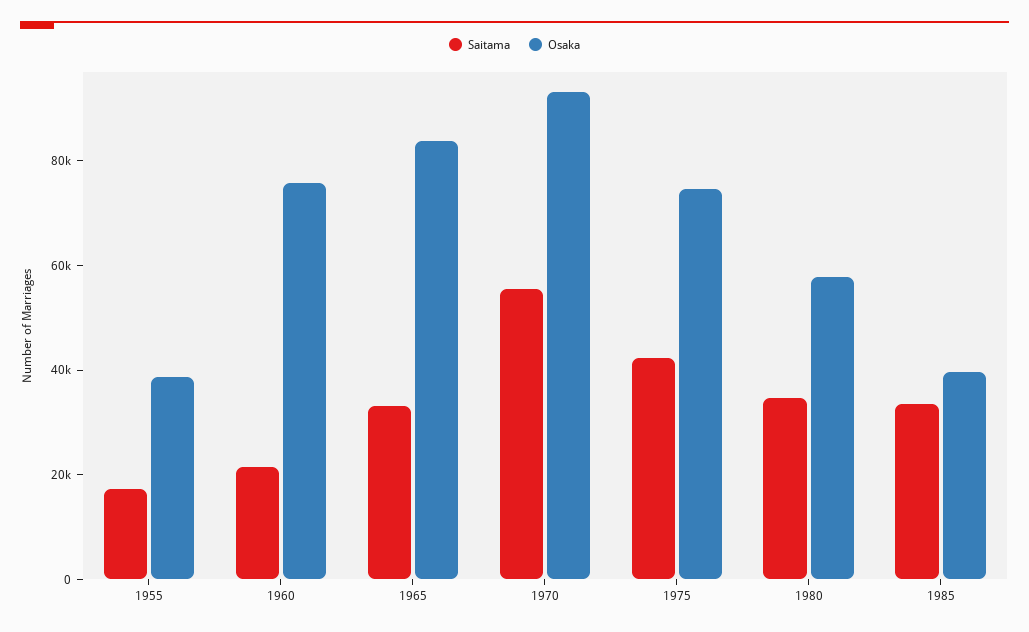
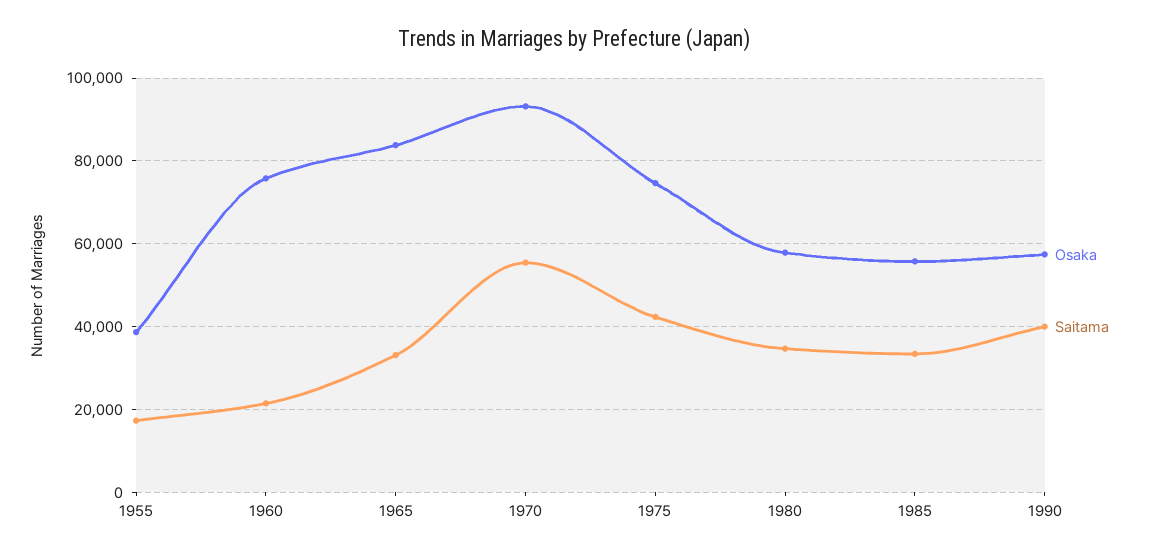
Osaka, 1985: 40000 -> 56000
Osaka, 1990: none -> 58000
Saitama, 1990: none -> 40000

